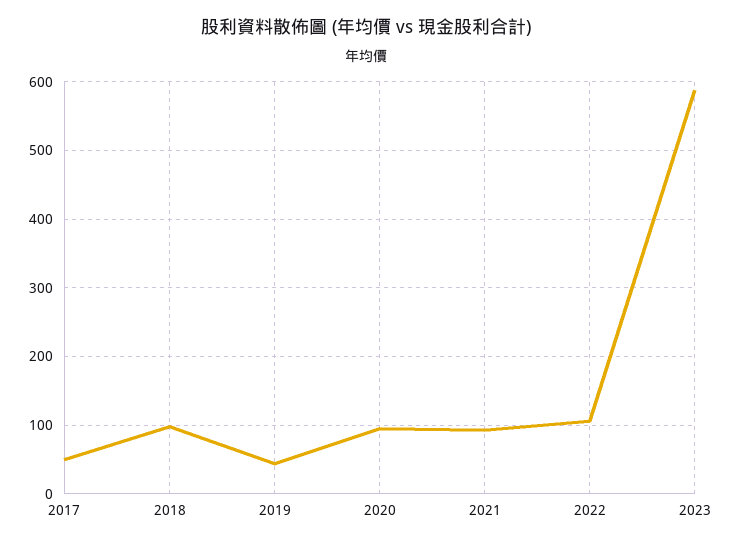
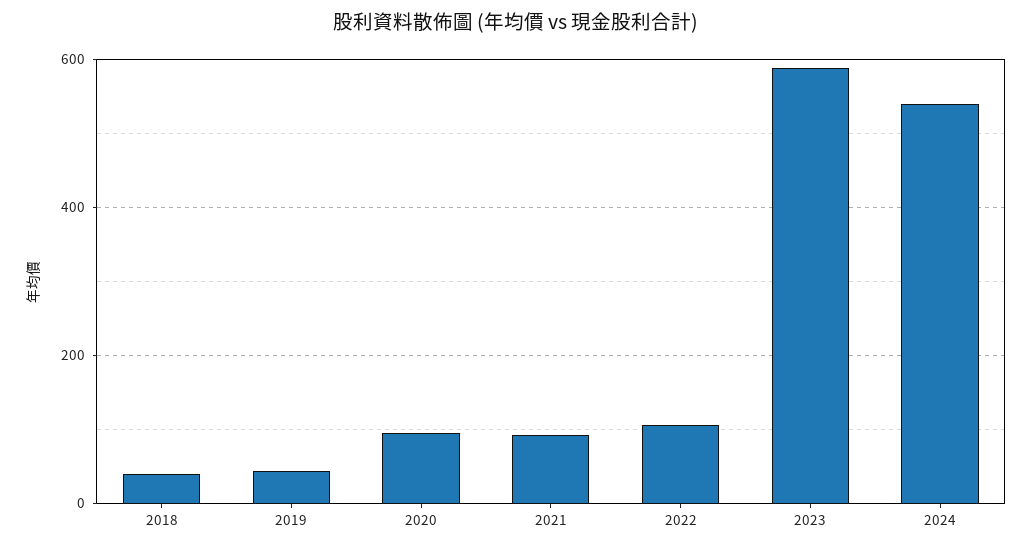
2017: 50 -> none
2018: 100 -> 40
2024: none -> 540

